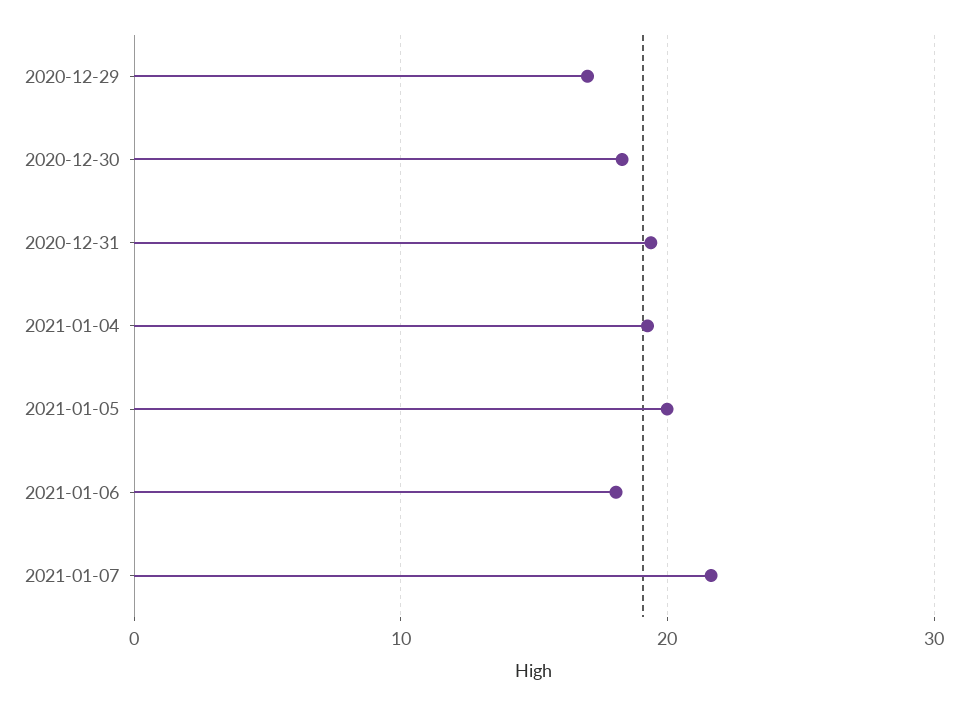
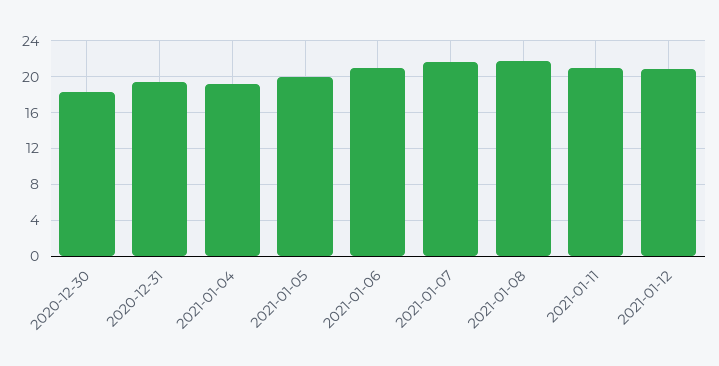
2020-12-29: 17 -> none
2021-01-06: 18 -> 21
2021-01-08: none -> 22
2021-01-11: none -> 21
2021-01-12: none -> 21

